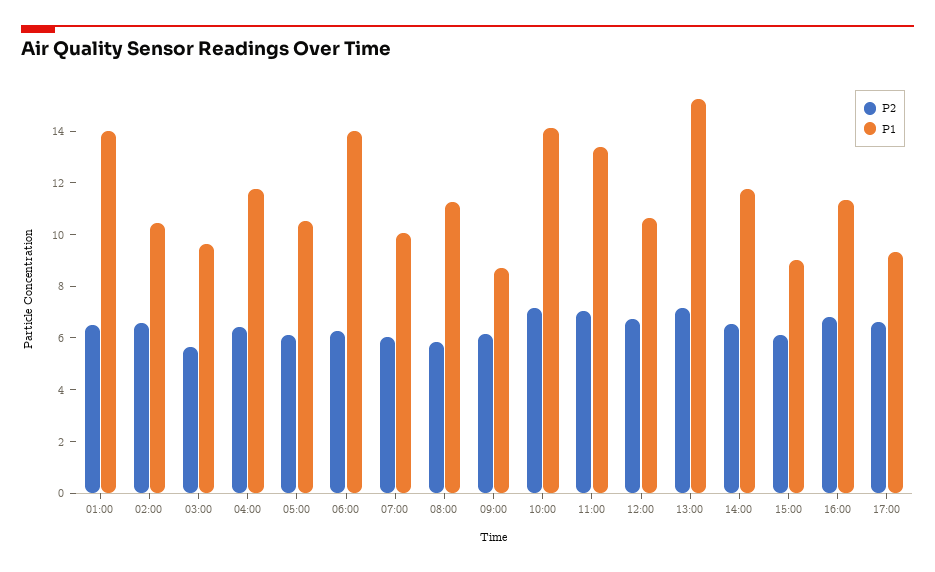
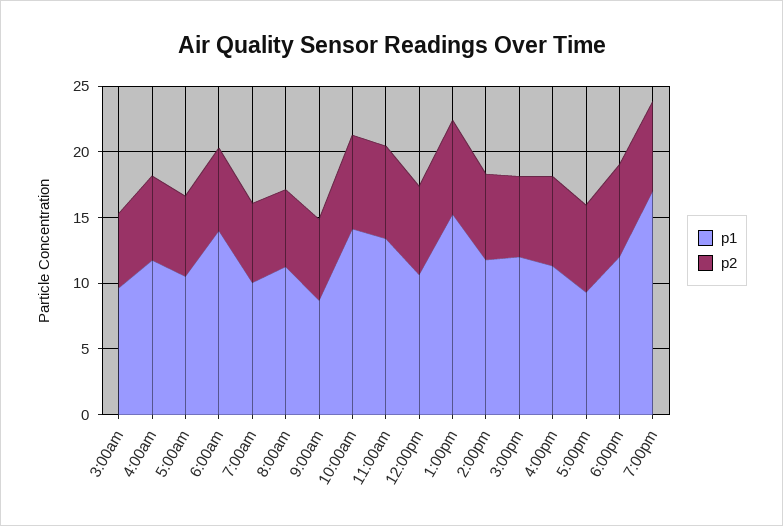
P2, 01:00: 6.5 -> none
P1, 01:00: 14 -> none
P2, 02:00: 6.5 -> none
P1, 02:00: 10.5 -> none
P1, 15:00: 9 -> 12
P1, 6:00pm: none -> 12
P2, 6:00pm: none -> 7
P1, 7:00pm: none -> 17
P2, 7:00pm: none -> 7

